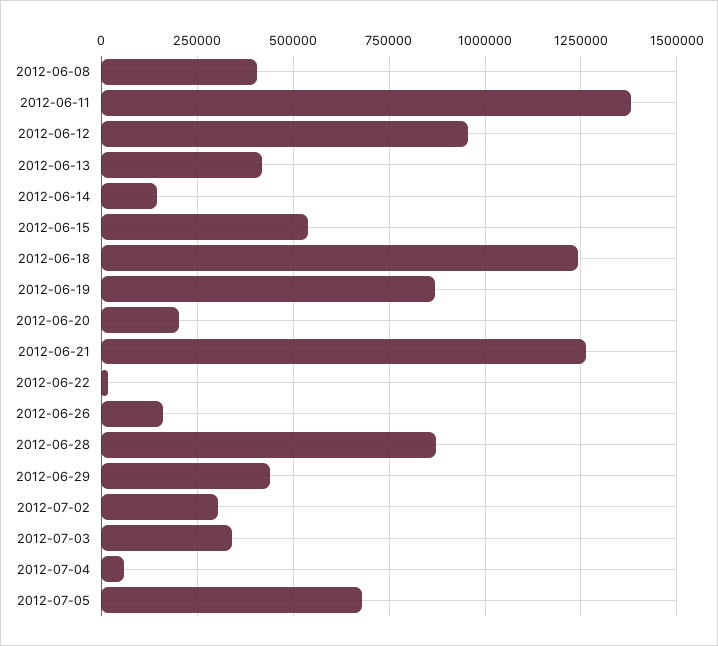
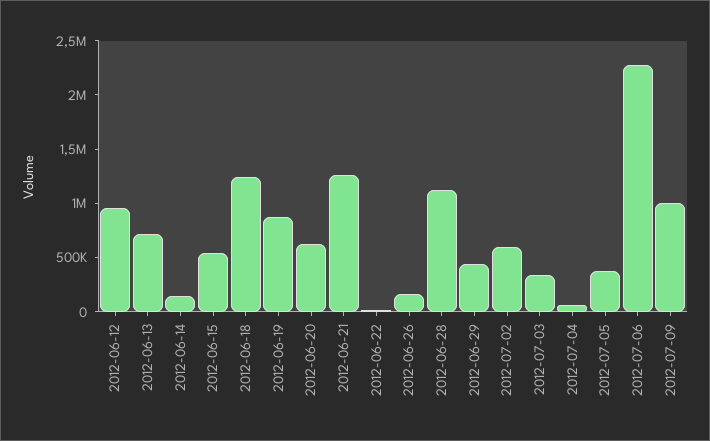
2012-06-08: 400000 -> none
2012-06-11: 1375000 -> none
2012-06-13: 425000 -> 700000
2012-06-20: 200000 -> 600000
2012-06-28: 875000 -> 1100000
2012-07-02: 300000 -> 600000
2012-07-05: 675000 -> 400000
2012-07-06: none -> 2300000
2012-07-09: none -> 1000000

